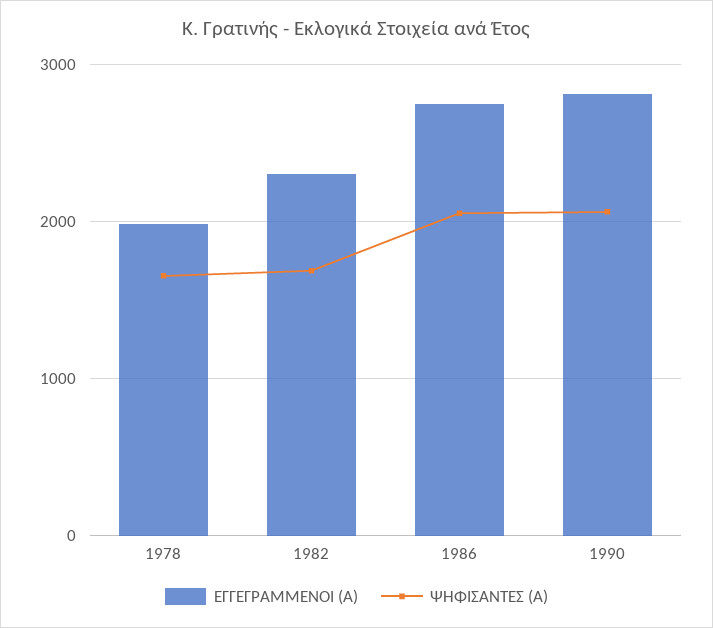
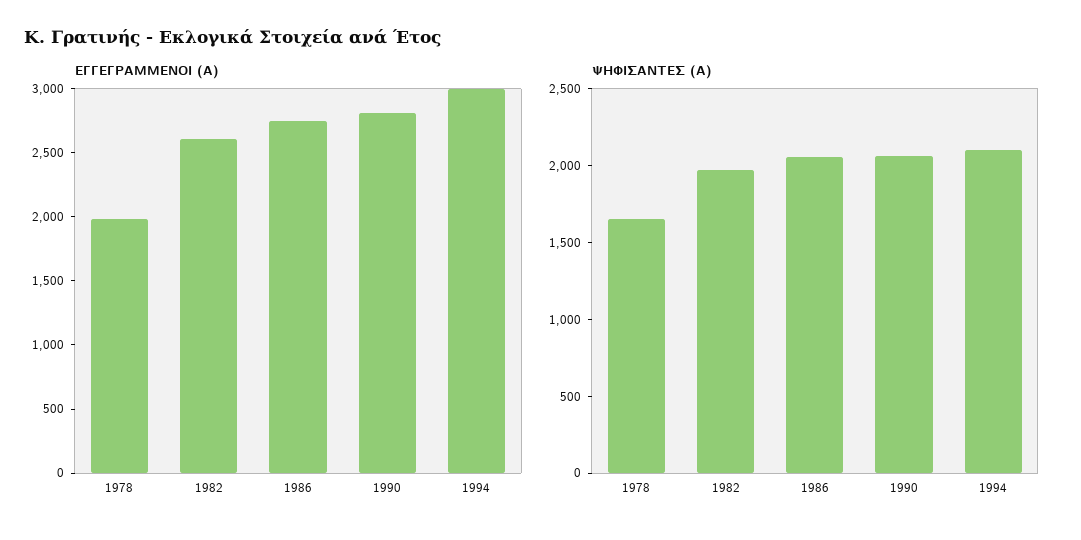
ΕΓΓΕΓΡΑΜΜΕΝΟΙ (Α), 1982: 2300 -> 2600
ΨΗΦΙΣΑΝΤΕΣ (Α), 1982: 1700 -> 2000
ΕΓΓΕΓΡΑΜΜΕΝΟΙ (Α), 1994: none -> 3000
ΨΗΦΙΣΑΝΤΕΣ (Α), 1994: none -> 2100

